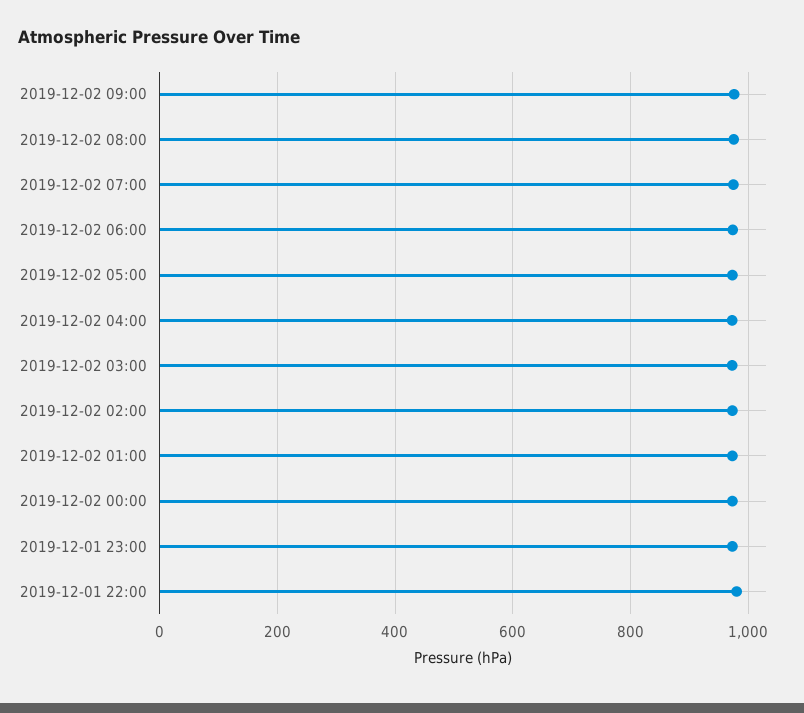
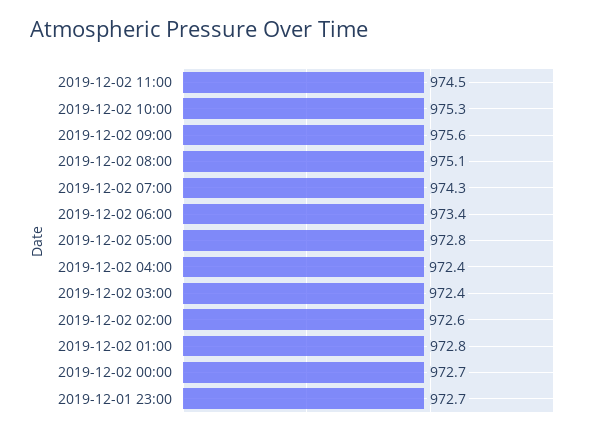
2019-12-01 22:00: 980 -> none
2019-12-02 11:00: none -> 974.5
2019-12-02 10:00: none -> 975.3

